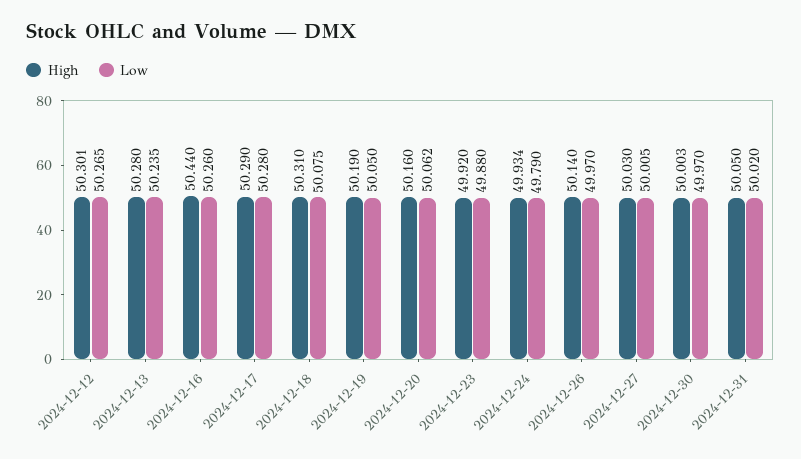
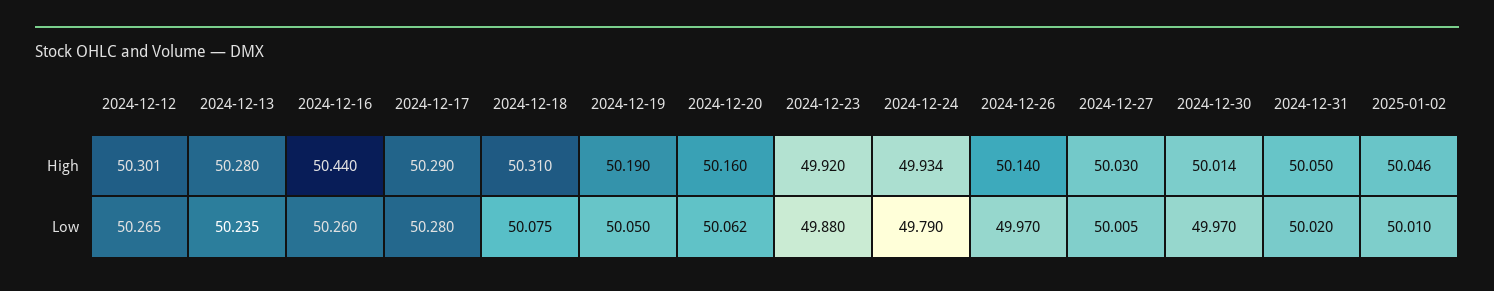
High, 2024-12-30: 50.003 -> 50.014
High, 2025-01-02: none -> 50.046
Low, 2025-01-02: none -> 50.01

